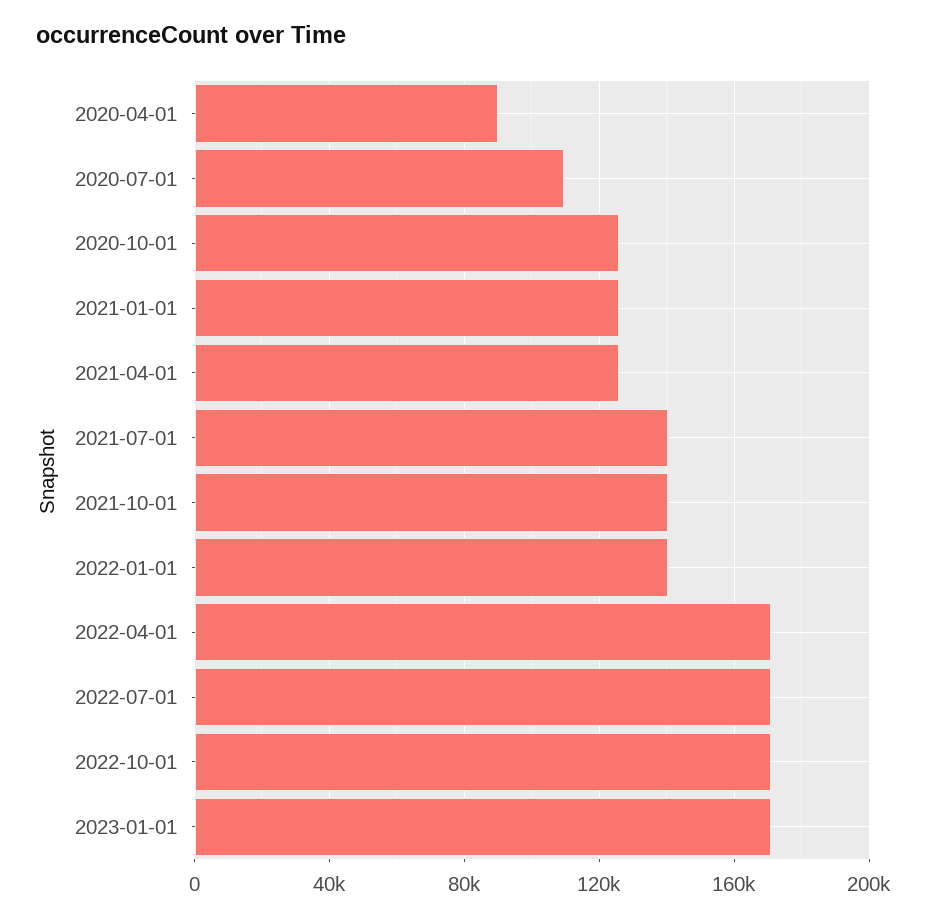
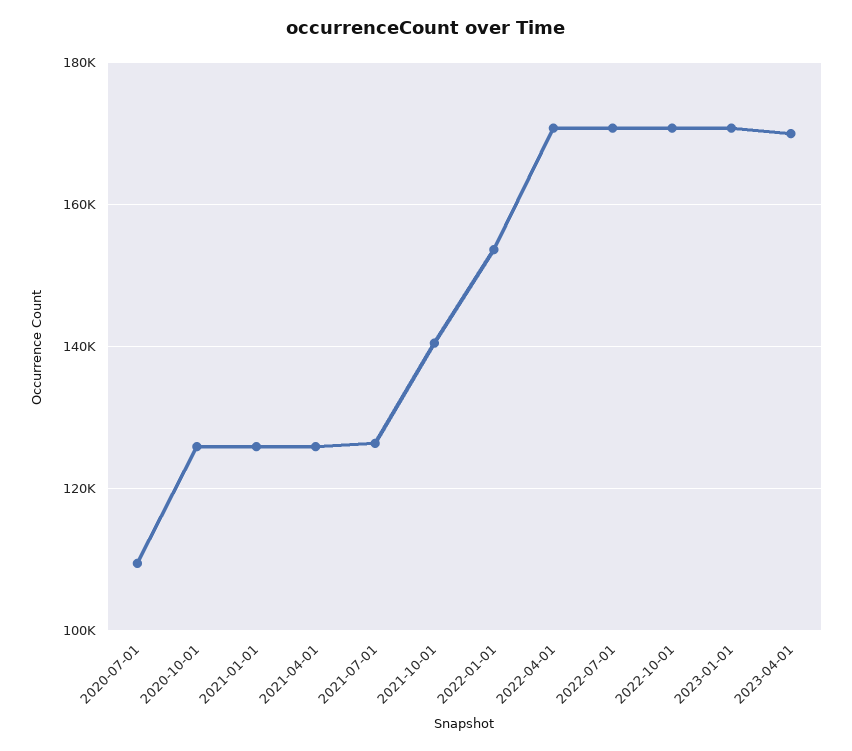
2020-04-01: 90000 -> none
2021-07-01: 140000 -> 126000
2022-01-01: 140000 -> 154000
2023-04-01: none -> 170000

